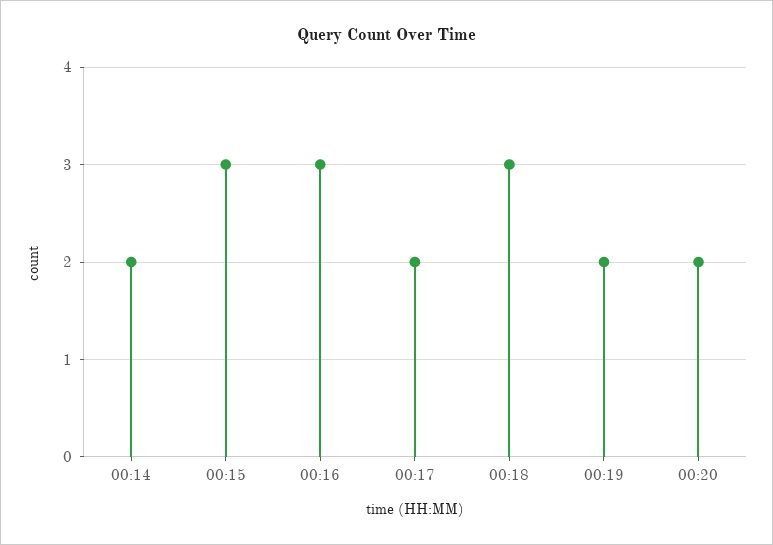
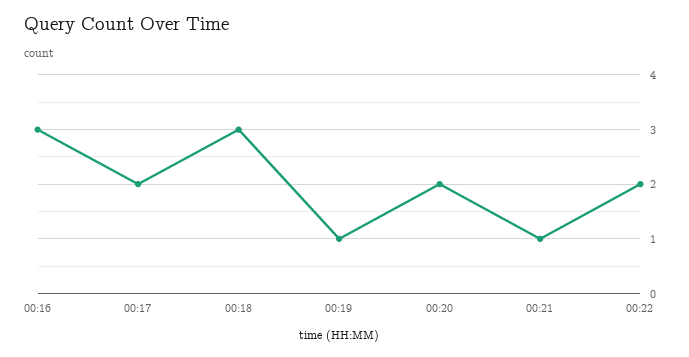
00:14: 2 -> none
00:15: 3 -> none
00:19: 2 -> 1
00:21: none -> 1
00:22: none -> 2

